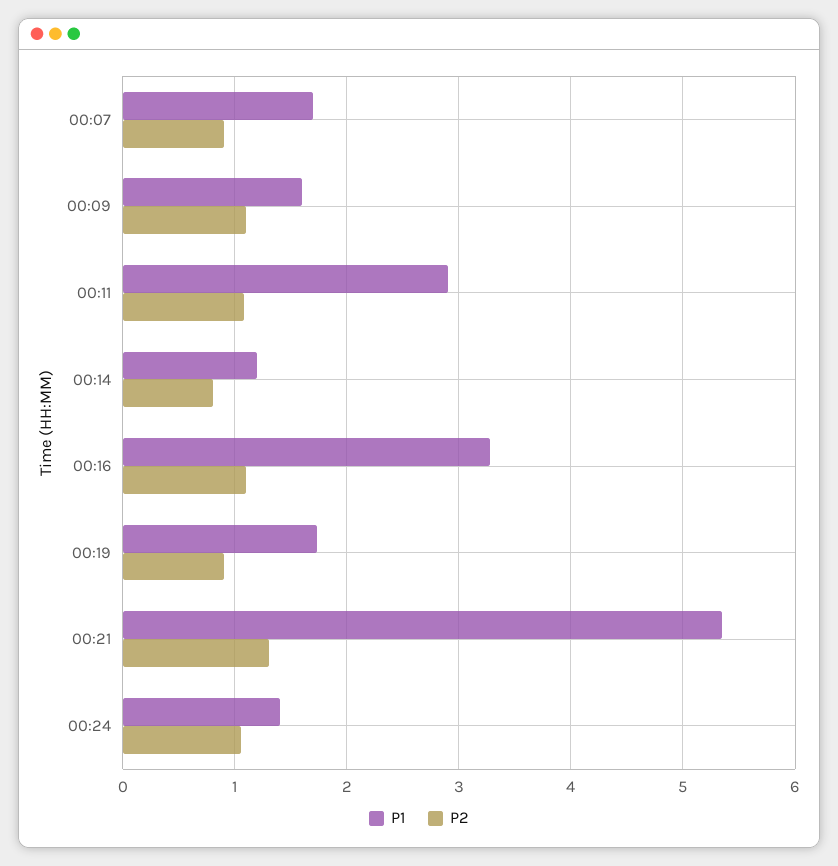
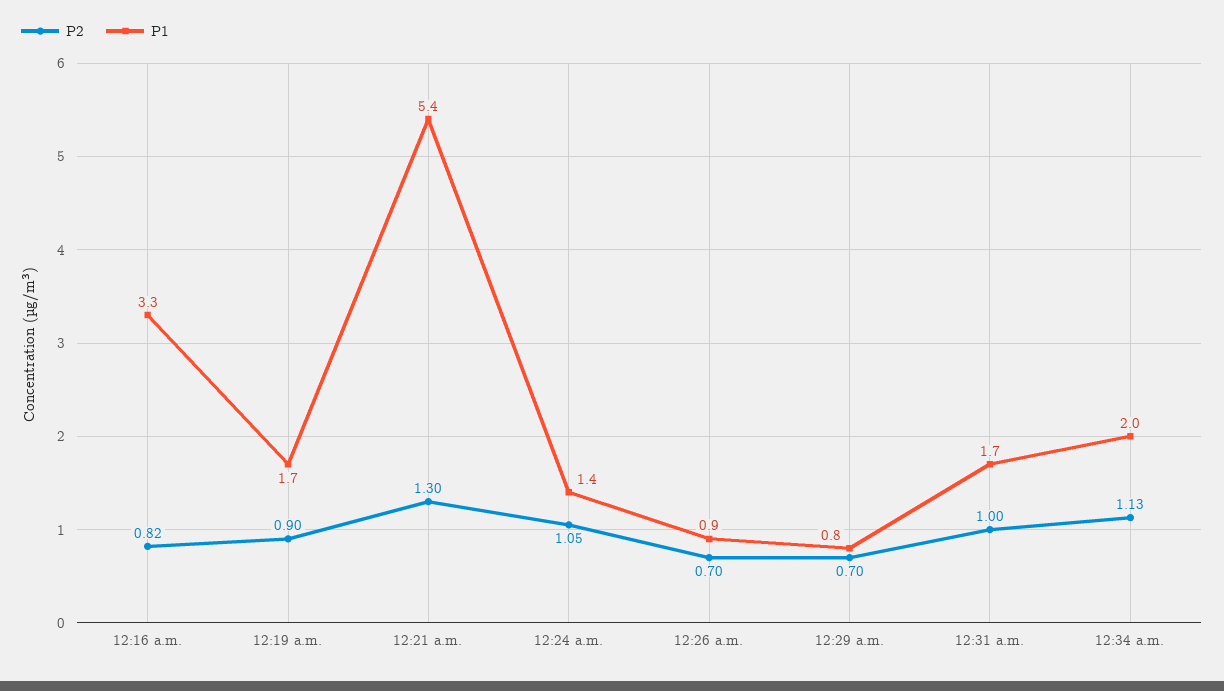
P1, 00:07: 1.7 -> none
P2, 00:07: 0.9 -> none
P1, 00:09: 1.6 -> none
P2, 00:09: 1.1 -> none
P1, 00:11: 2.9 -> none
P2, 00:11: 1.1 -> none
P1, 00:14: 1.2 -> none
P2, 00:14: 0.8 -> none
P2, 00:16: 1.1 -> 0.82
P2, 12:26 a.m.: none -> 0.7
P1, 12:26 a.m.: none -> 0.9
P2, 12:29 a.m.: none -> 0.7
P1, 12:29 a.m.: none -> 0.8
P2, 12:31 a.m.: none -> 1
P1, 12:31 a.m.: none -> 1.7
P2, 12:34 a.m.: none -> 1.13
P1, 12:34 a.m.: none -> 2

